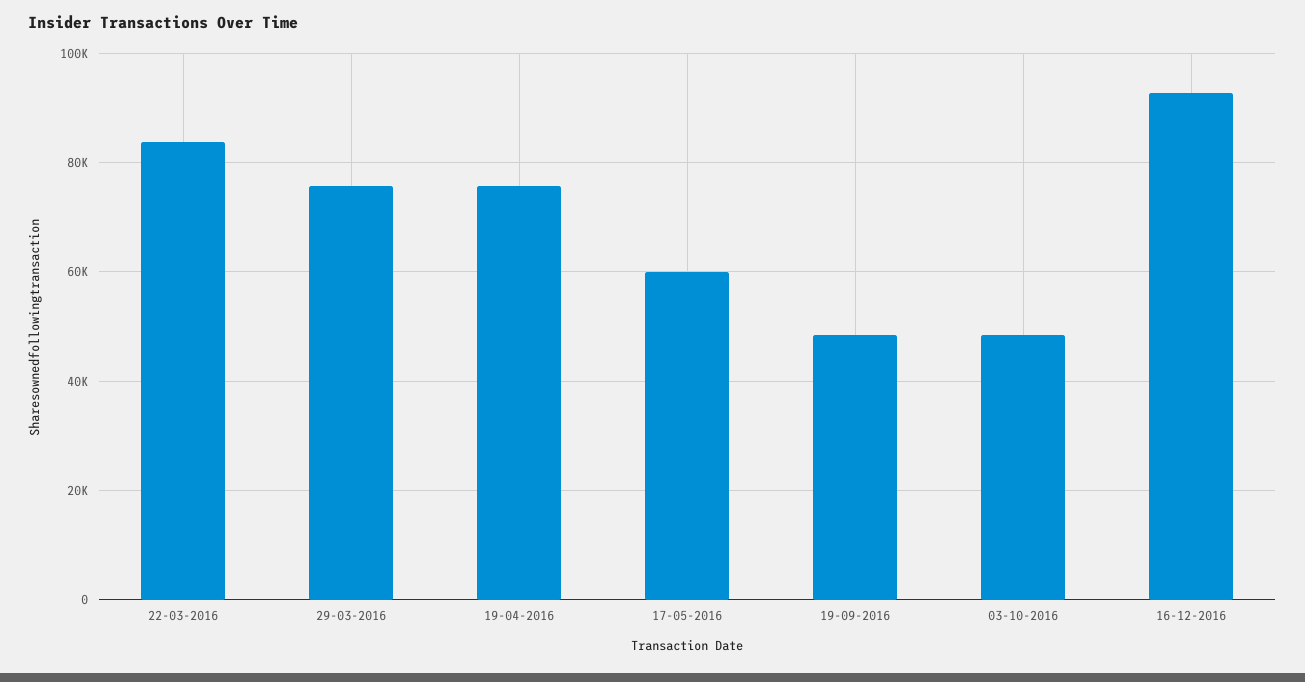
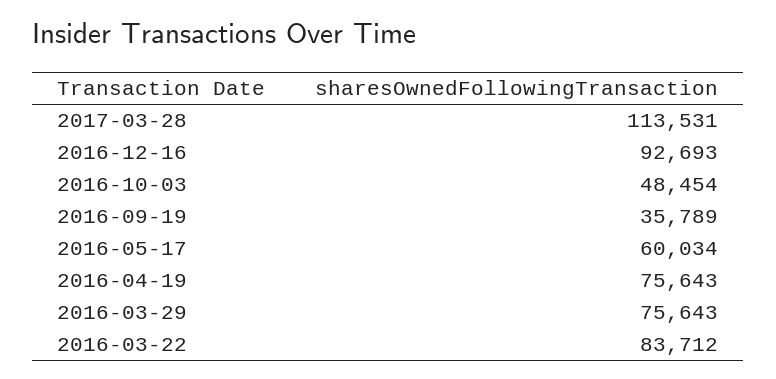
19-09-2016: 48000 -> 35789
2017-03-28: none -> 113531

